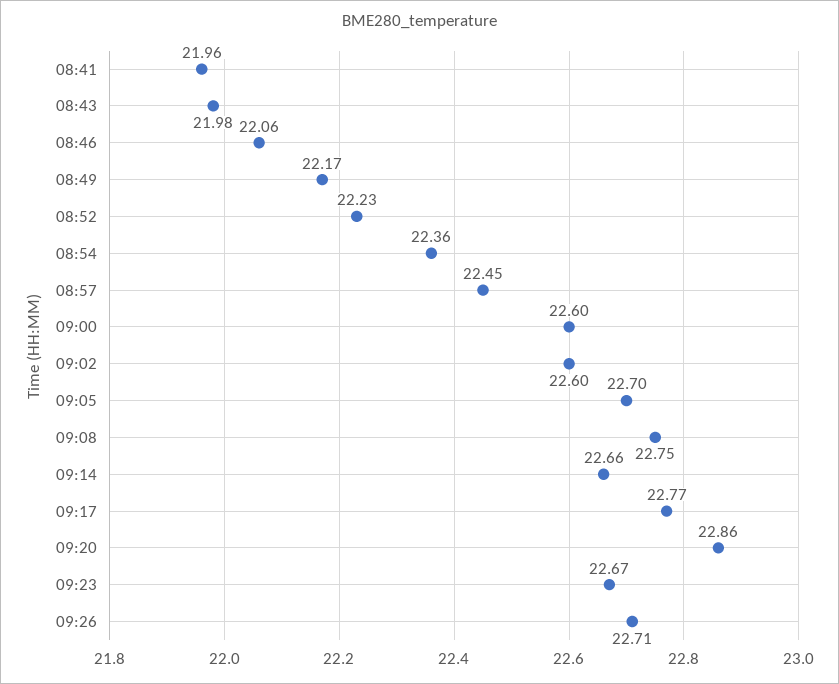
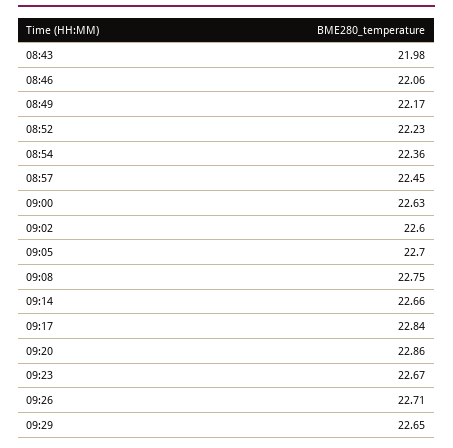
08:41: 21.96 -> none
09:00: 22.6 -> 22.63
09:17: 22.77 -> 22.84
09:29: none -> 22.65

